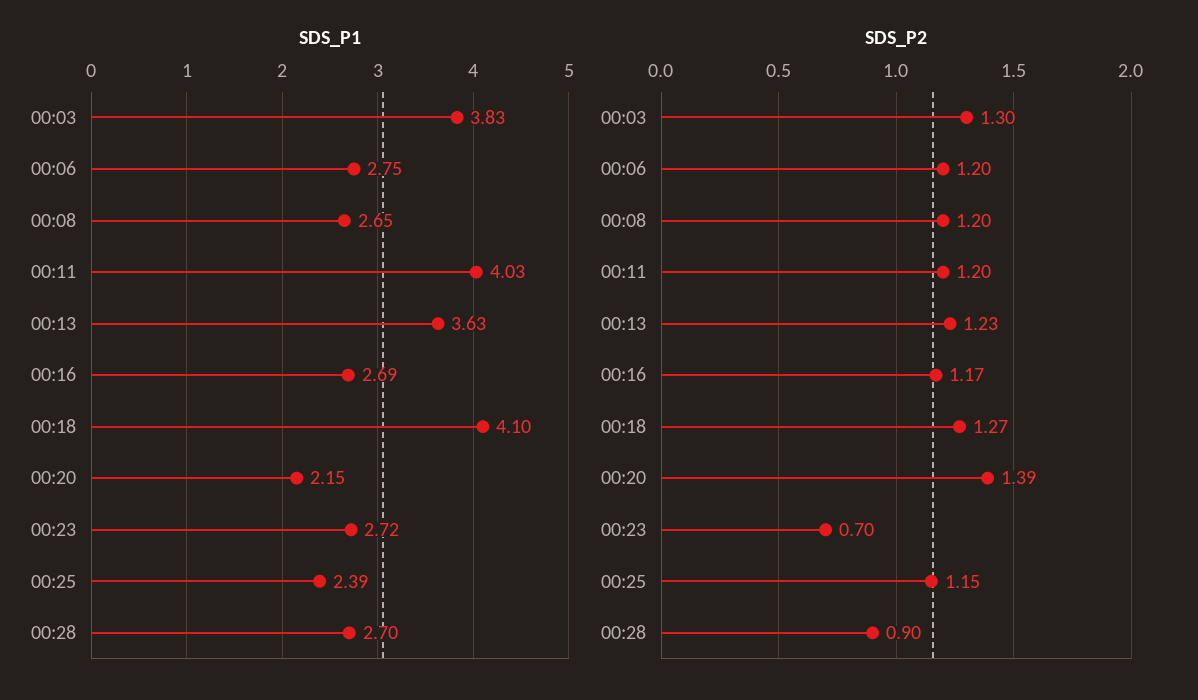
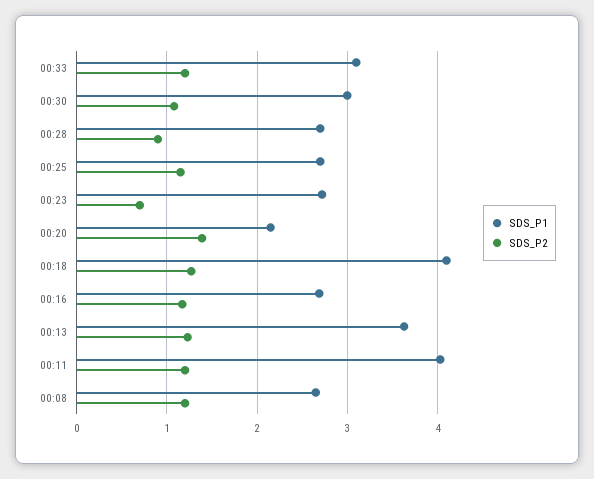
SDS_P1, 00:03: 3.83 -> none
SDS_P1, 00:06: 2.75 -> none
SDS_P1, 00:25: 2.39 -> 2.7
SDS_P2, 00:03: 1.3 -> none
SDS_P2, 00:06: 1.2 -> none
SDS_P1, 00:33: none -> 3.1
SDS_P2, 00:33: none -> 1.2
SDS_P1, 00:30: none -> 3
SDS_P2, 00:30: none -> 1.1

